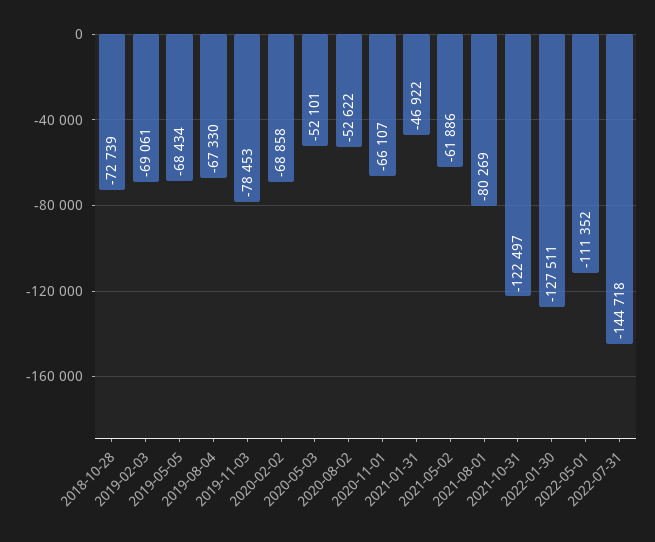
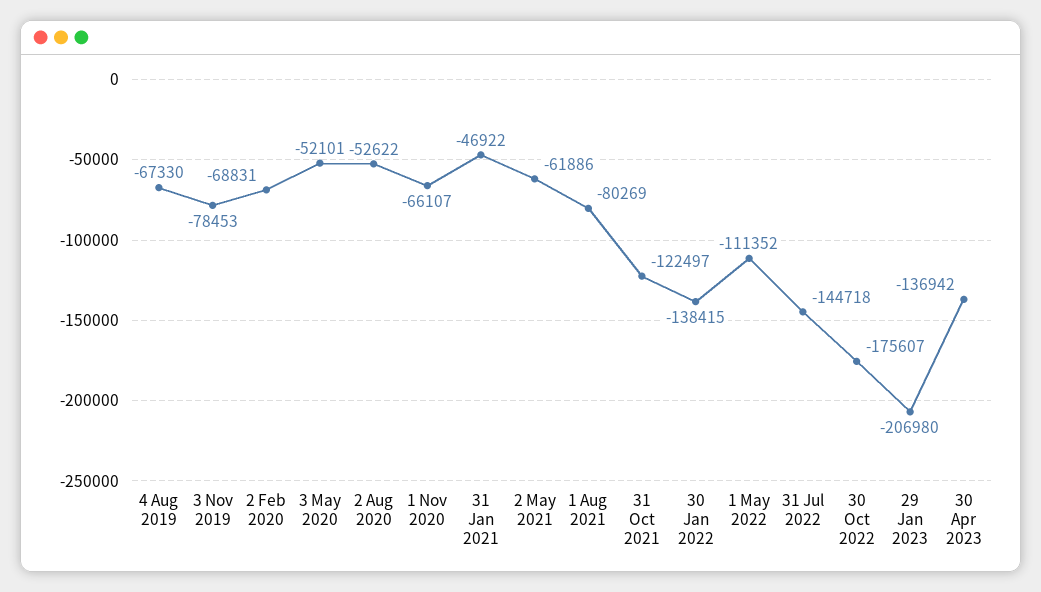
2018-10-28: -72739 -> none
2019-02-03: -69061 -> none
2019-05-05: -68434 -> none
2020-02-02: -68858 -> -68831
2022-01-30: -127511 -> -138415
30 Oct 2022: none -> -175607
29 Jan 2023: none -> -206980
30 Apr 2023: none -> -136942

